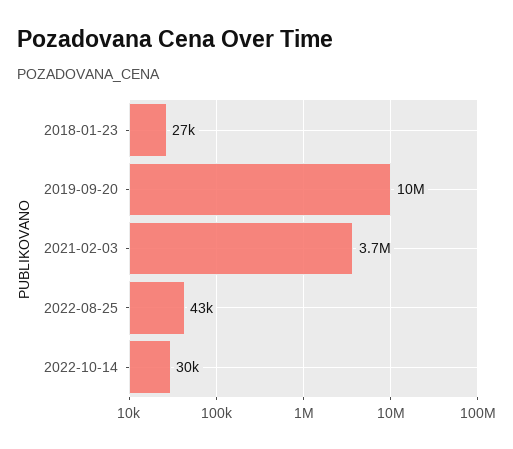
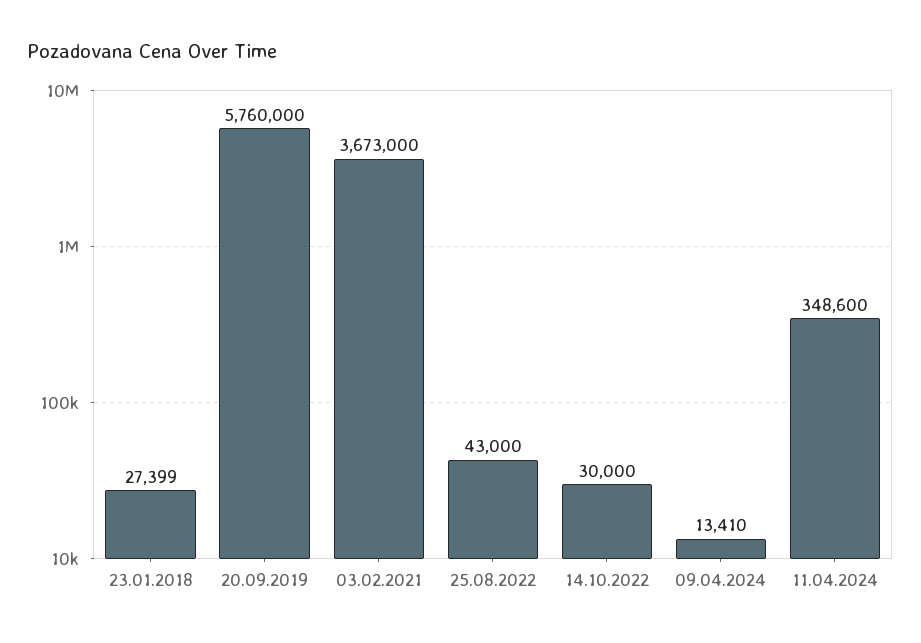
2019-09-20: 10000000 -> 5760000
09.04.2024: none -> 13410
11.04.2024: none -> 348600

